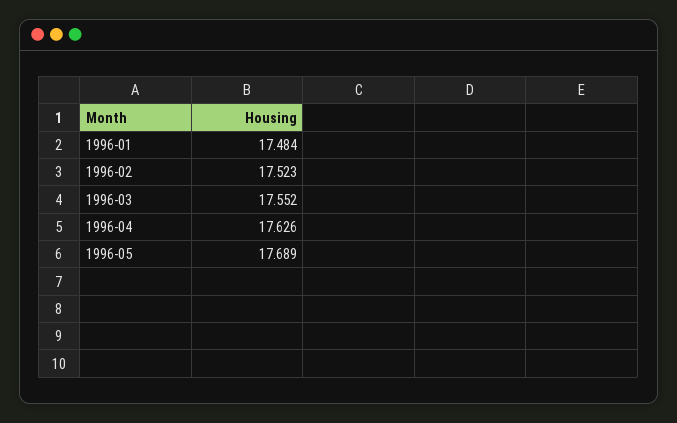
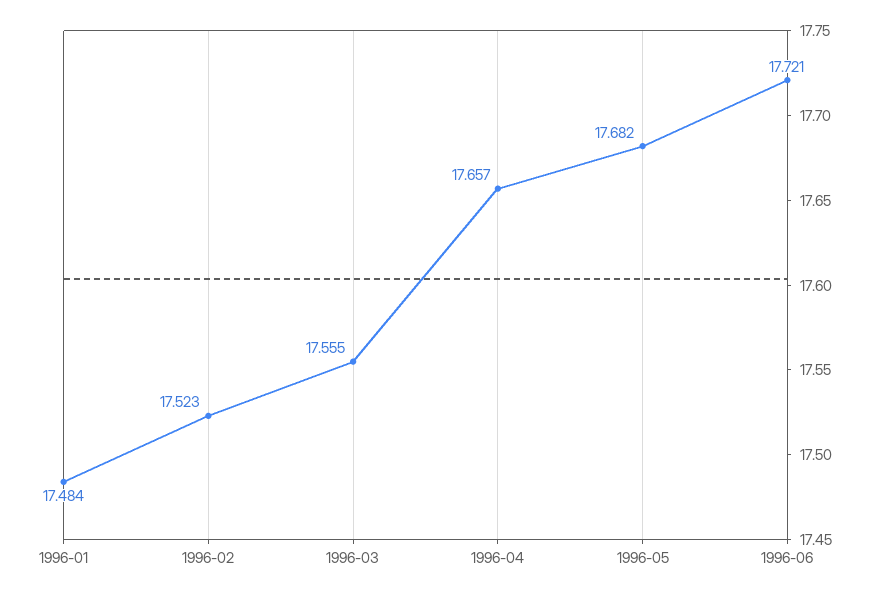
1996-03: 17.552 -> 17.555
1996-04: 17.626 -> 17.657
1996-05: 17.689 -> 17.682
1996-06: none -> 17.721

